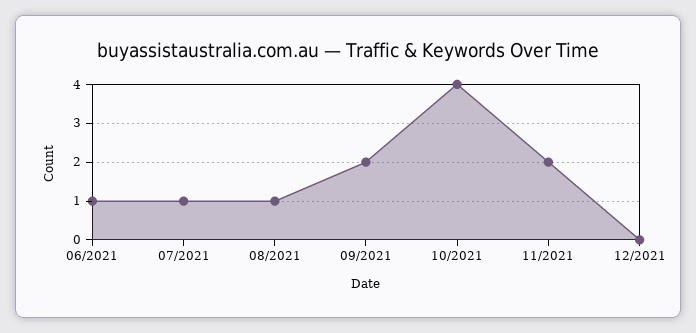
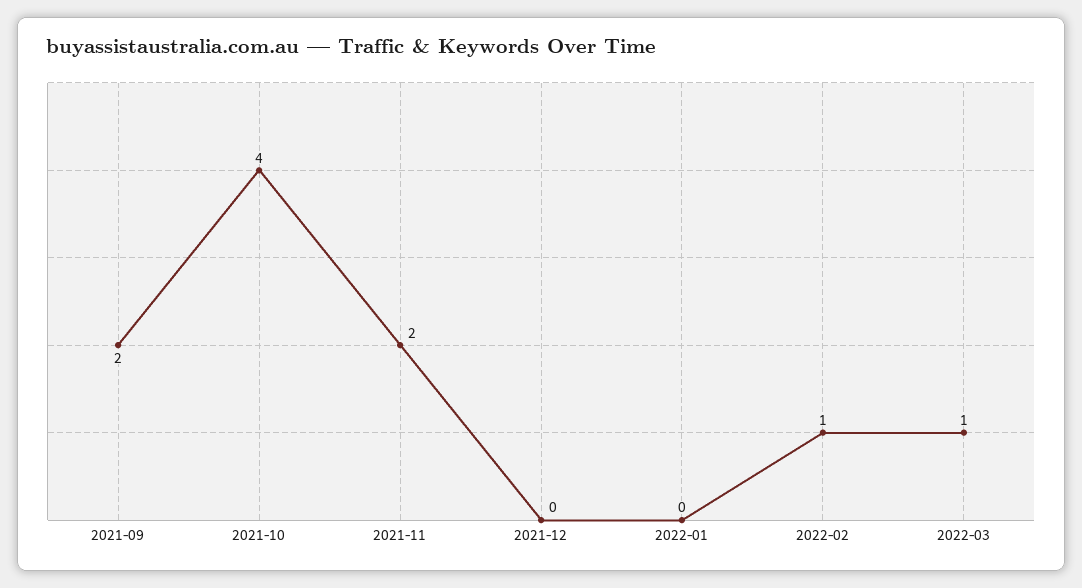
06/2021: 1 -> none
07/2021: 1 -> none
08/2021: 1 -> none
2022-01: none -> 0
2022-02: none -> 1
2022-03: none -> 1

